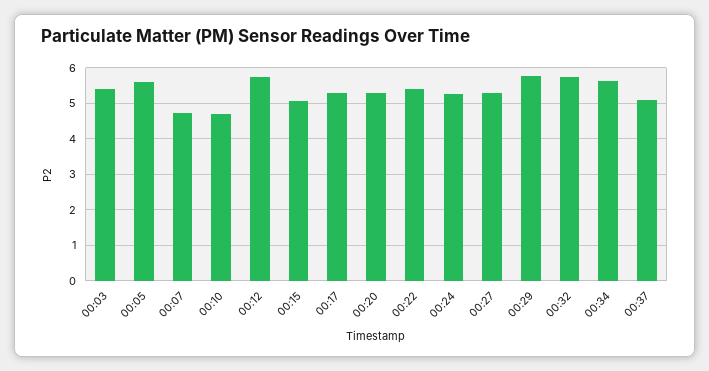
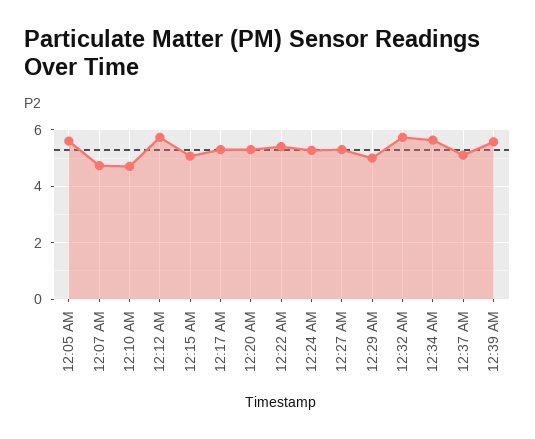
00:03: 5.4 -> none
00:29: 5.8 -> 5
12:39 AM: none -> 5.5

